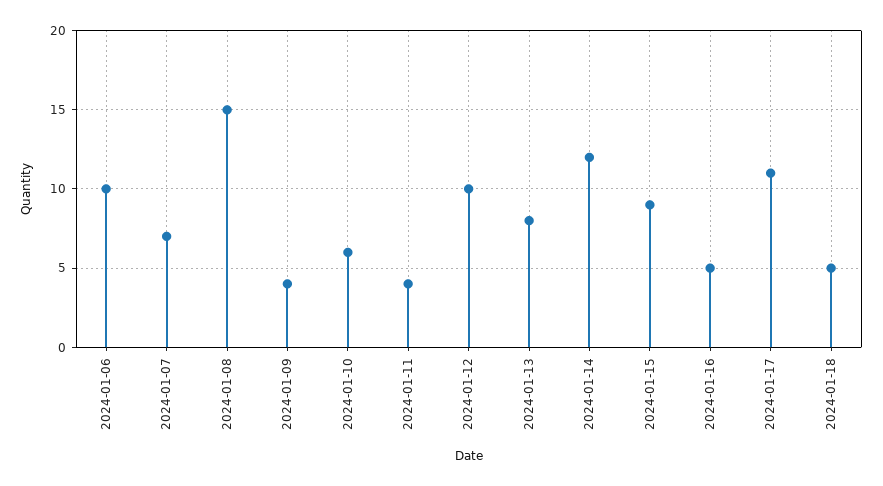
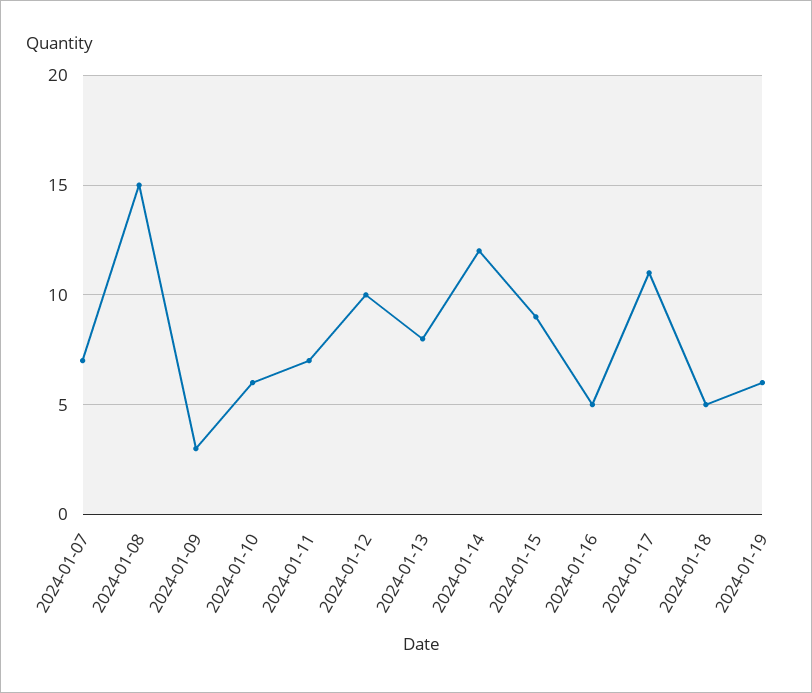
2024-01-06: 10 -> none
2024-01-09: 4 -> 3
2024-01-11: 4 -> 7
2024-01-19: none -> 6

